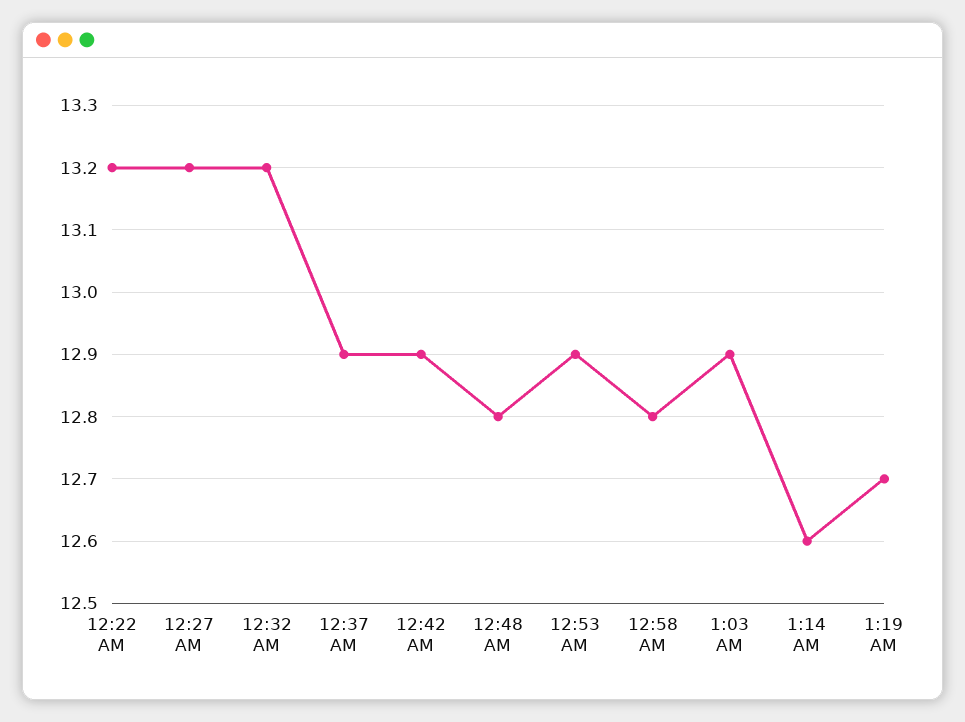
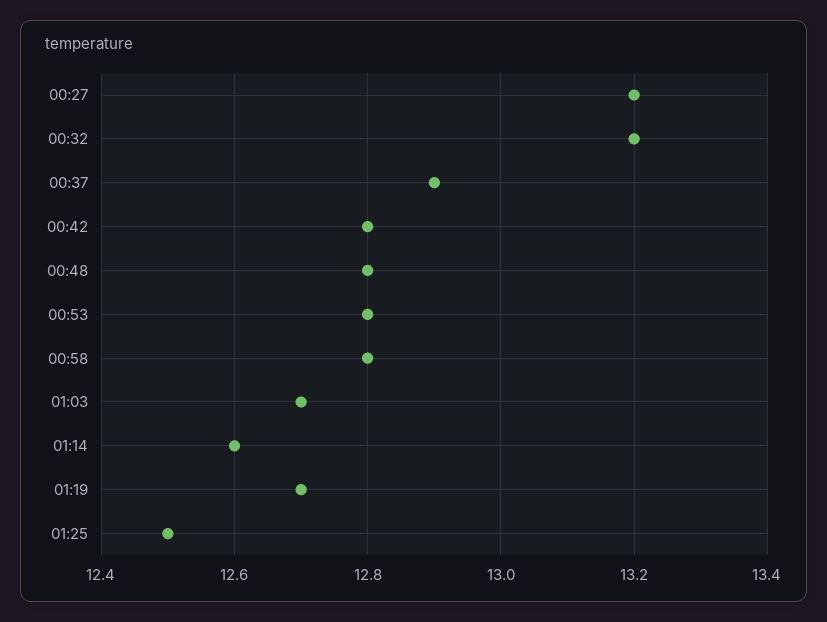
12:22 AM: 13.2 -> none
12:42 AM: 12.9 -> 12.8
12:53 AM: 12.9 -> 12.8
1:03 AM: 12.9 -> 12.7
01:25: none -> 12.5

